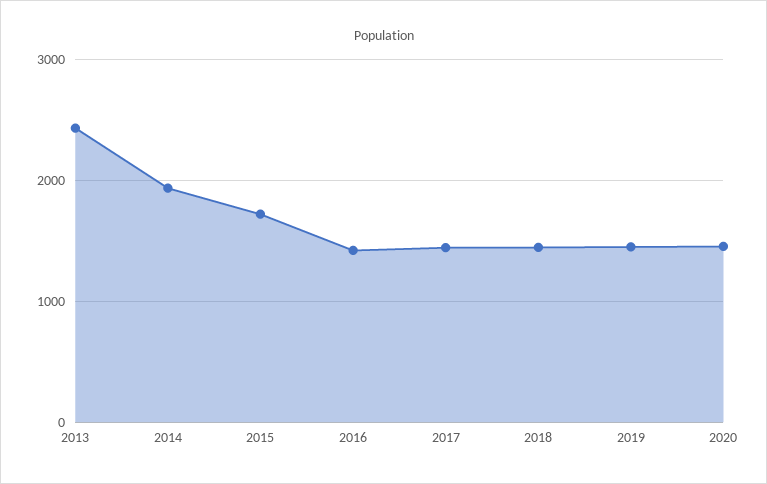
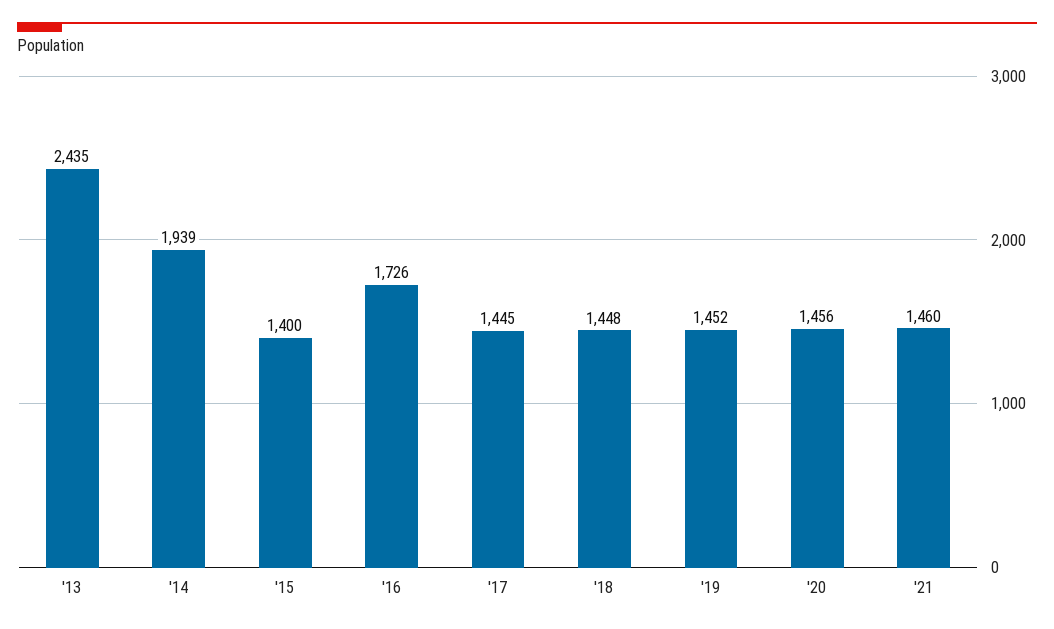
2015: 1700 -> 1400
2016: 1400 -> 1726
'21: none -> 1460

